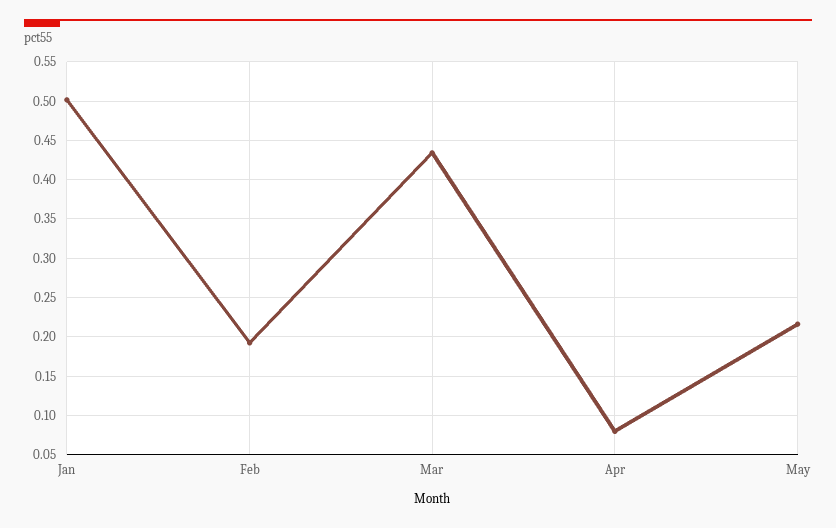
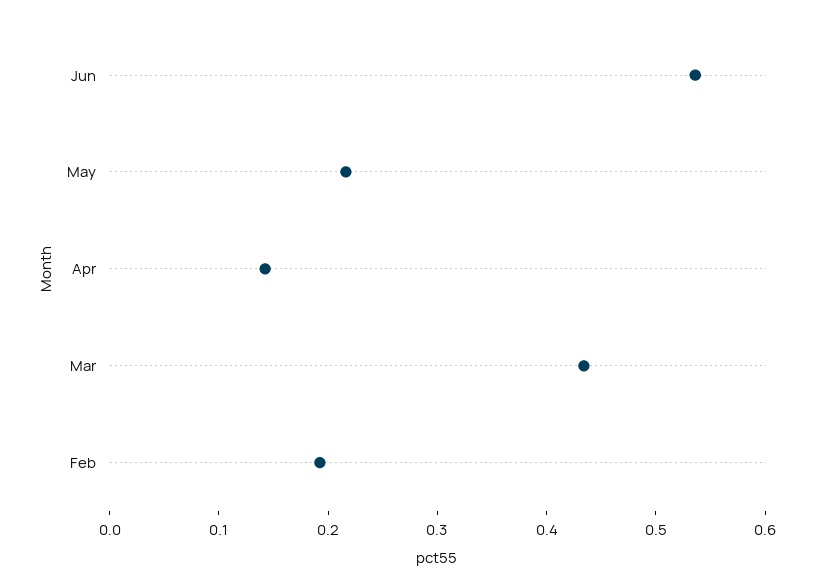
Jan: 0.5 -> none
Apr: 0.08 -> 0.14
Jun: none -> 0.54

